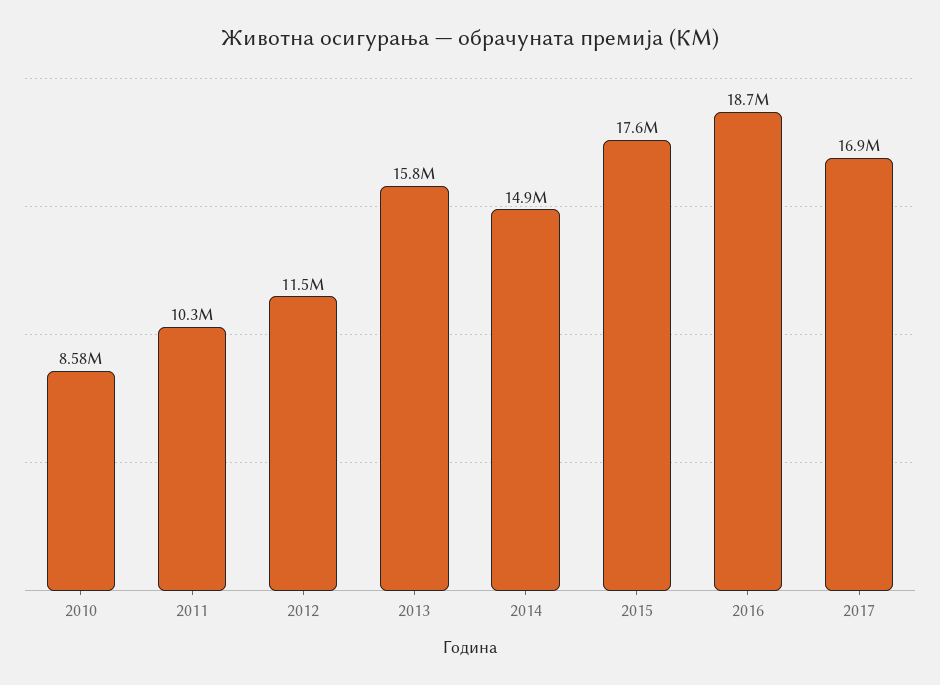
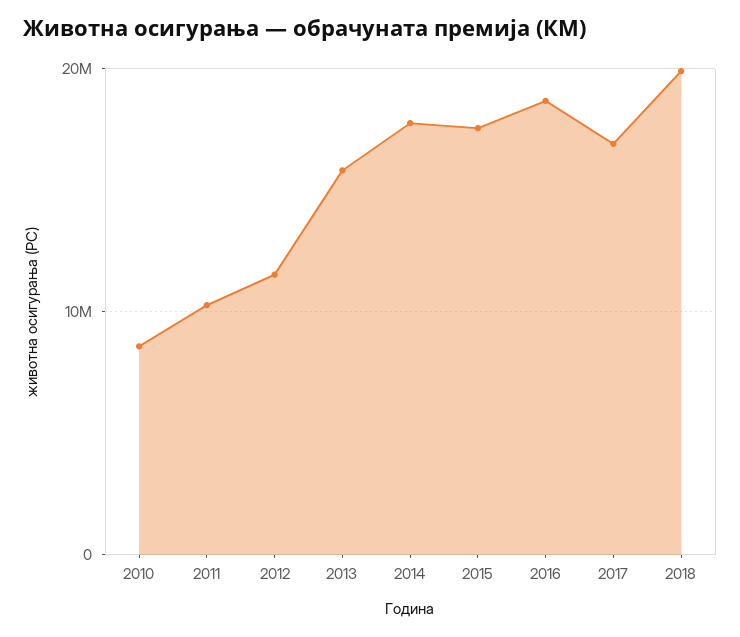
2014: 14900000 -> 18000000
2018: none -> 20000000

